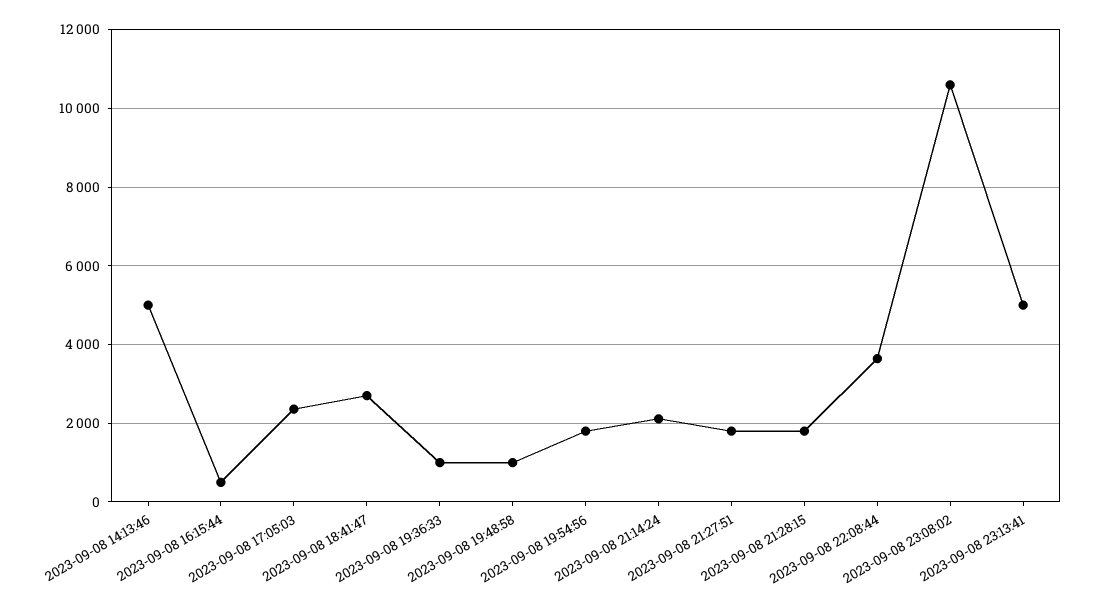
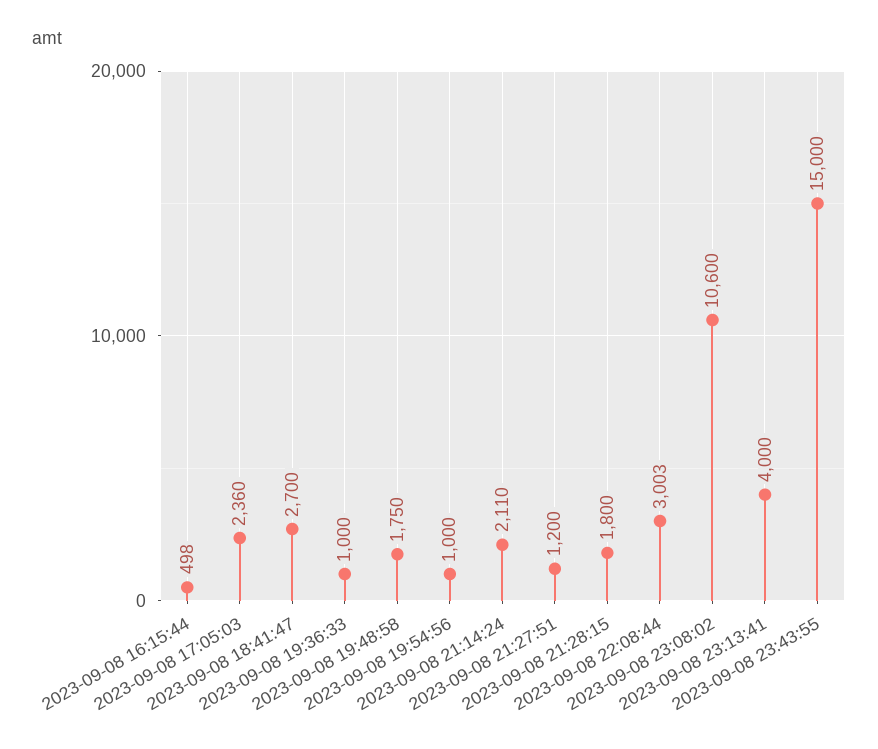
2023-09-08 14:13:46: 5000 -> none
2023-09-08 19:48:58: 1000 -> 1750
2023-09-08 19:54:56: 1800 -> 1000
2023-09-08 21:27:51: 1800 -> 1200
2023-09-08 22:08:44: 3600 -> 3003
2023-09-08 23:13:41: 5000 -> 4000
2023-09-08 23:43:55: none -> 15000

